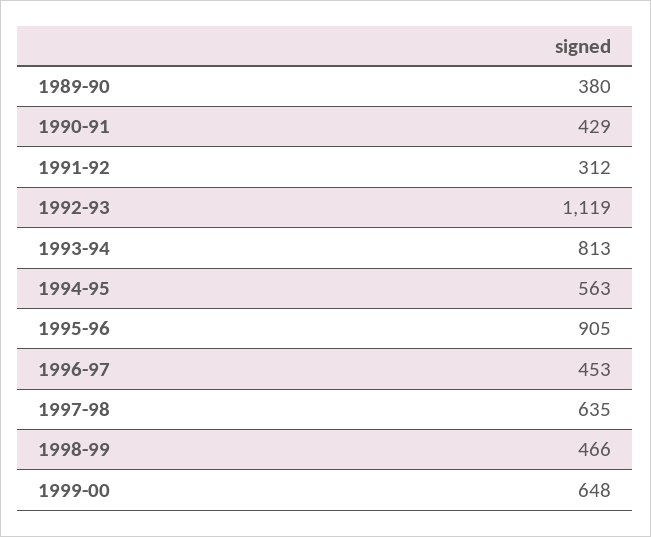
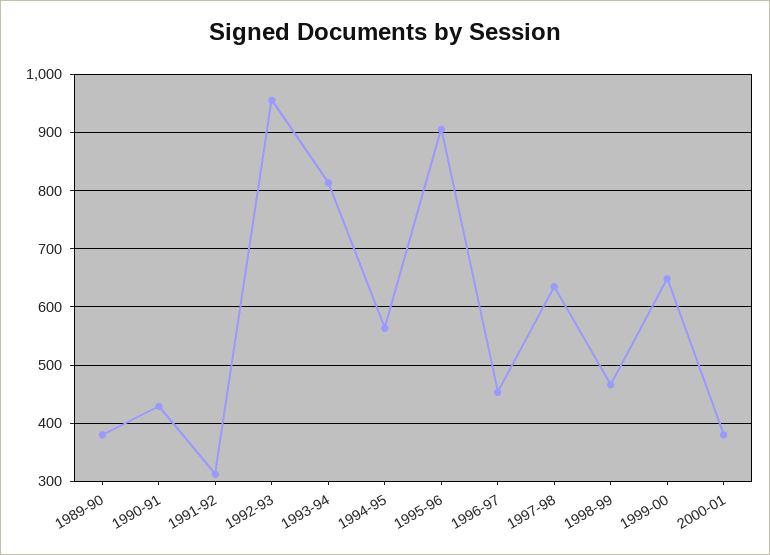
1992-93: 1119 -> 960
2000-01: none -> 380

